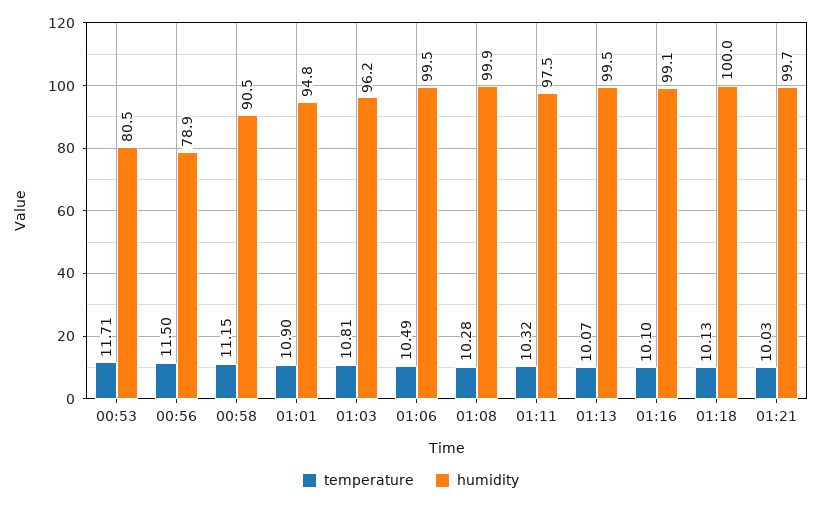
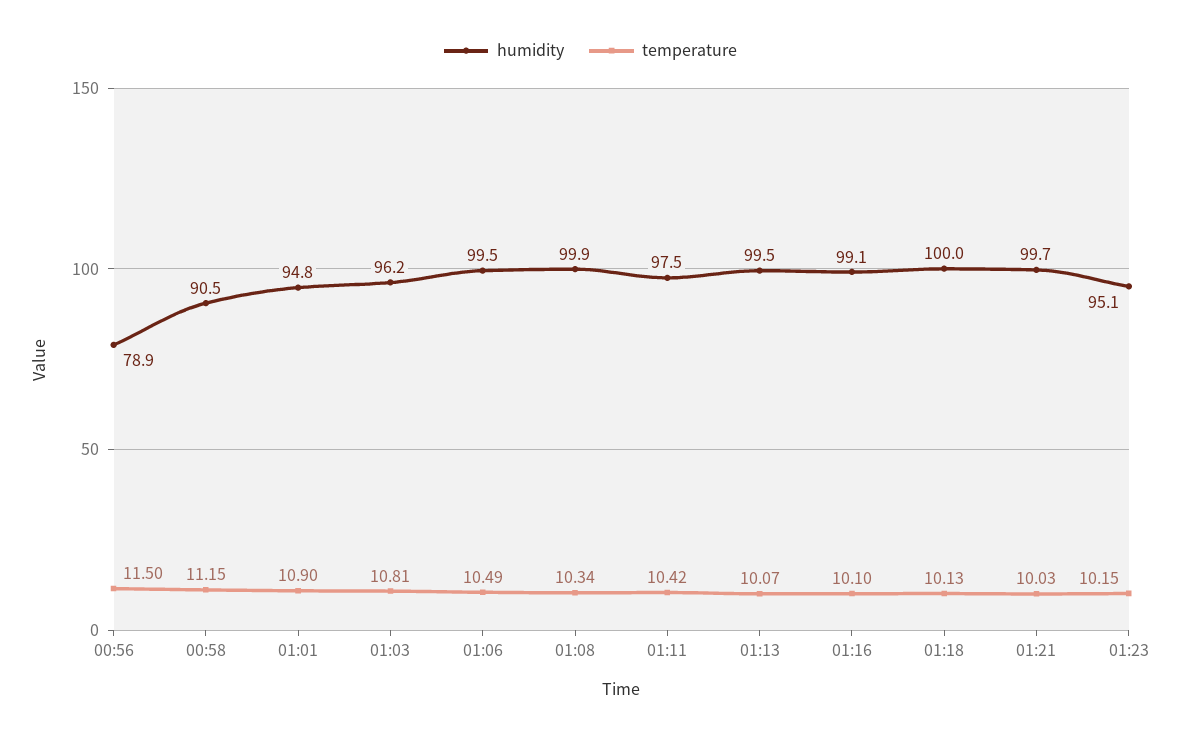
temperature, 00:53: 11.71 -> none
humidity, 00:53: 80.5 -> none
temperature, 01:08: 10.28 -> 10.34
temperature, 01:11: 10.32 -> 10.42
humidity, 01:23: none -> 95.1
temperature, 01:23: none -> 10.15

